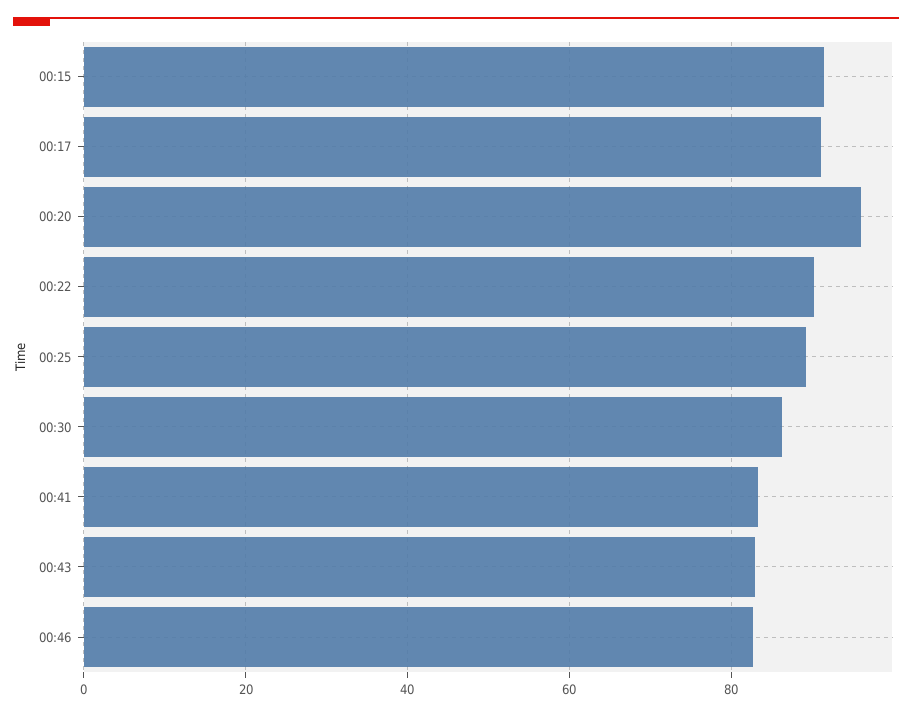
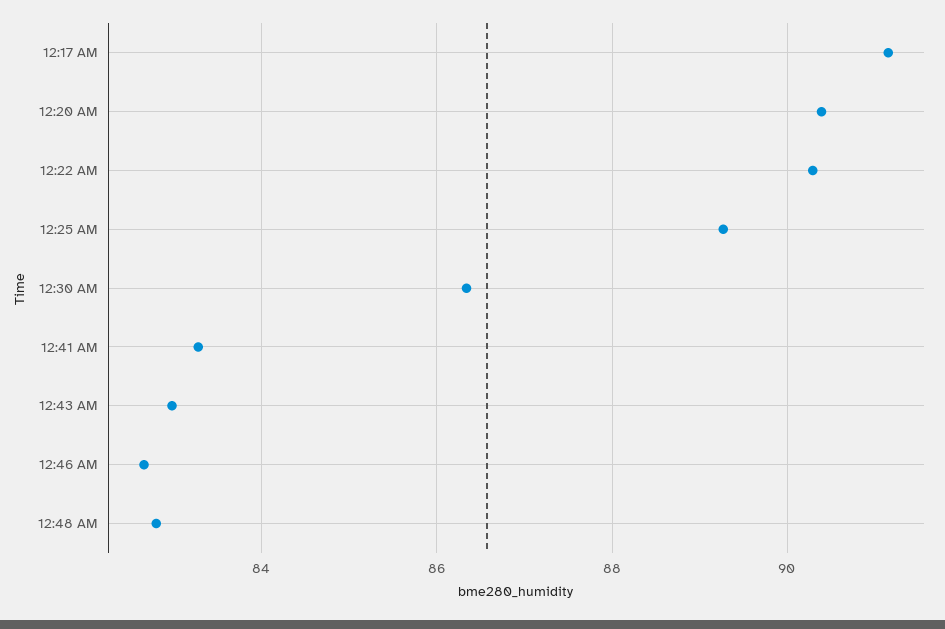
00:15: 92 -> none
00:20: 96 -> 90.4
12:48 AM: none -> 82.8

